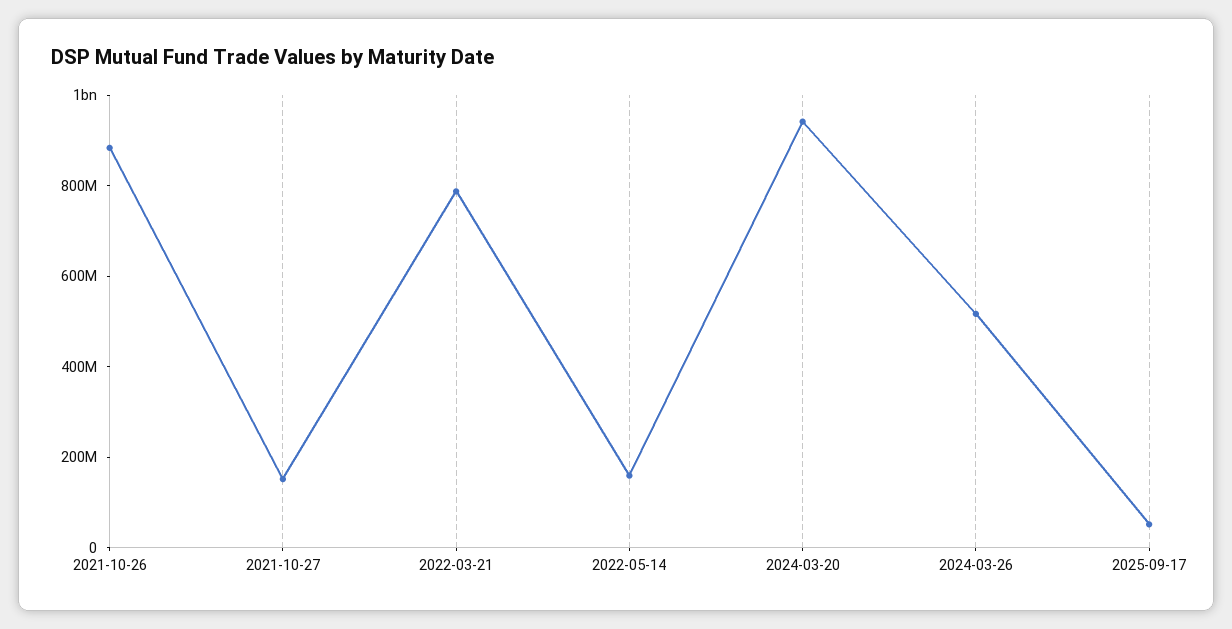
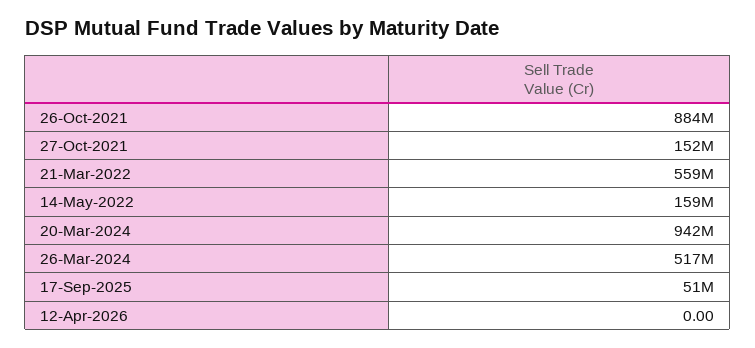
2022-03-21: 800000000 -> 559000000
12-Apr-2026: none -> 0

